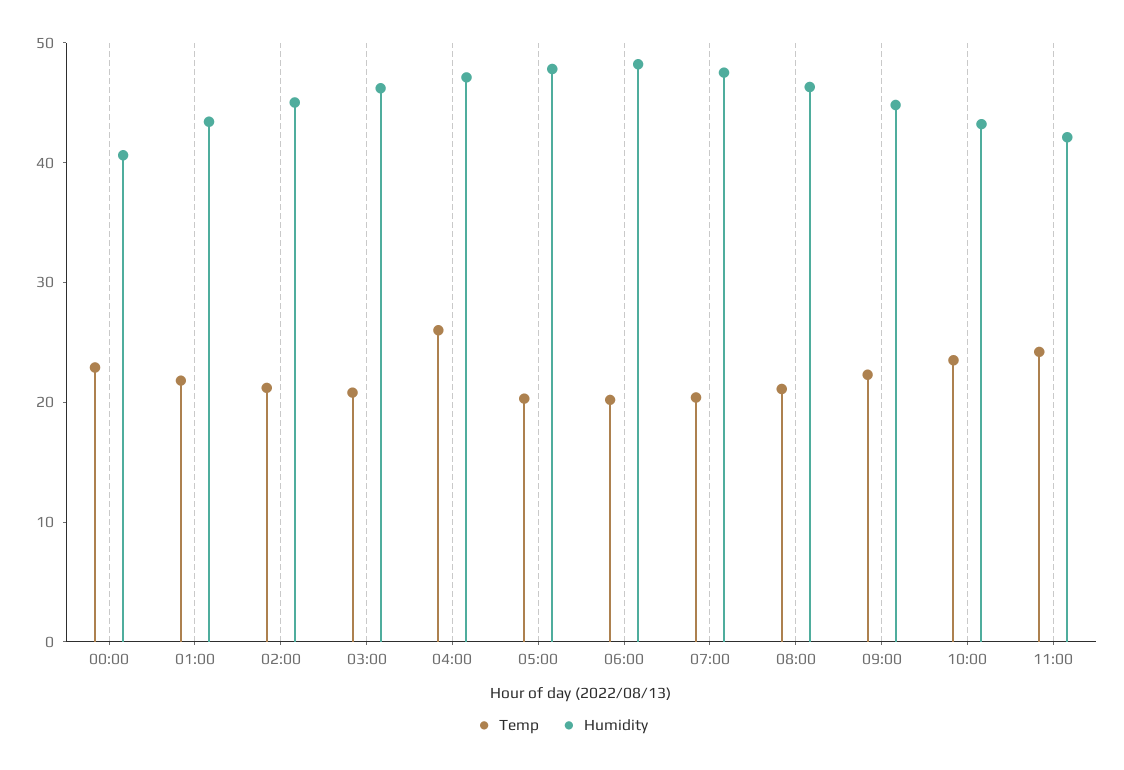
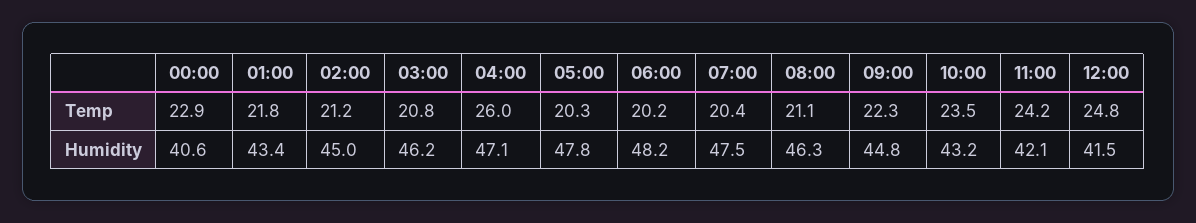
Temp, 12:00: none -> 24.8
Humidity, 12:00: none -> 41.5

